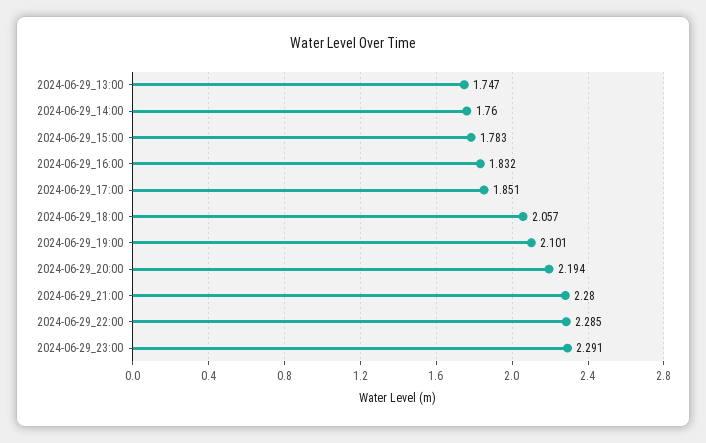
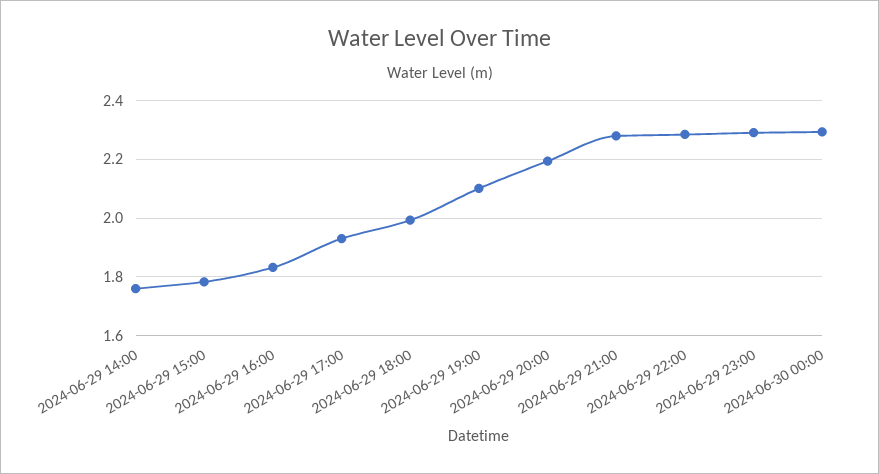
2024-06-29_13:00: 1.747 -> none
2024-06-29_17:00: 1.851 -> 1.925
2024-06-29_18:00: 2.057 -> 2
2024-06-30 00:00: none -> 2.3

